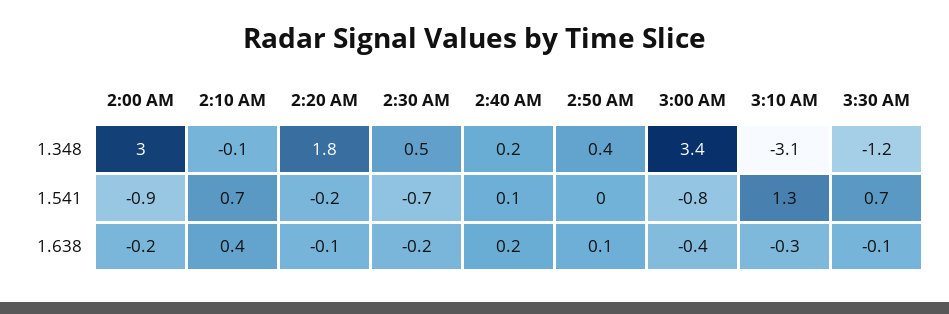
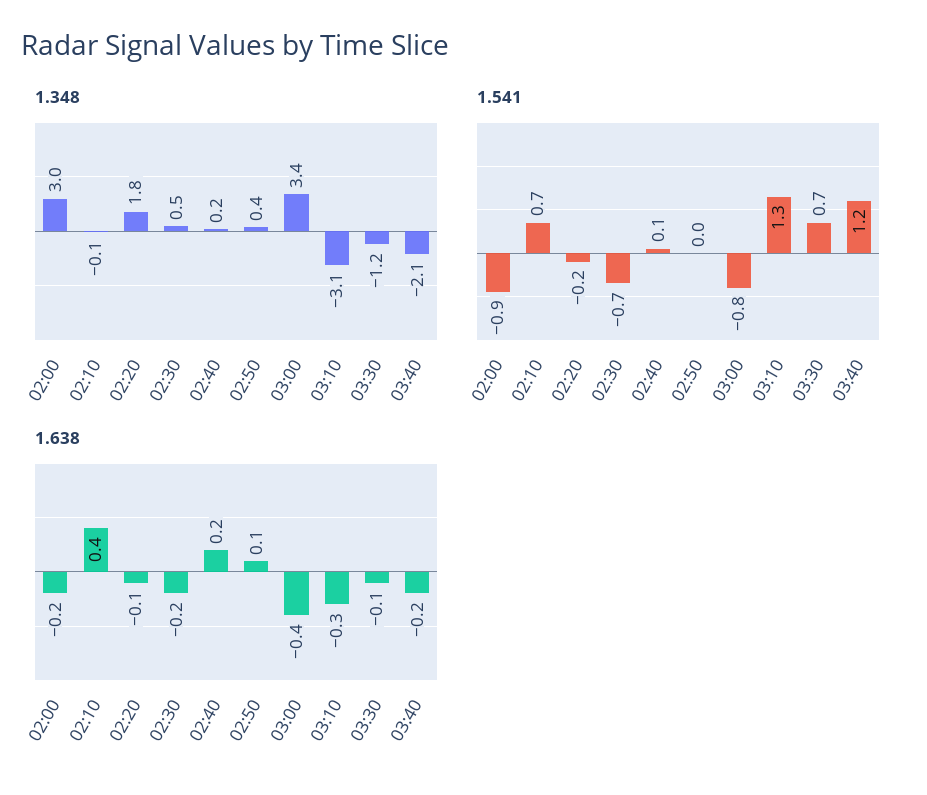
1.348, 03:40: none -> -2.1
1.541, 03:40: none -> 1.2
1.638, 03:40: none -> -0.2

